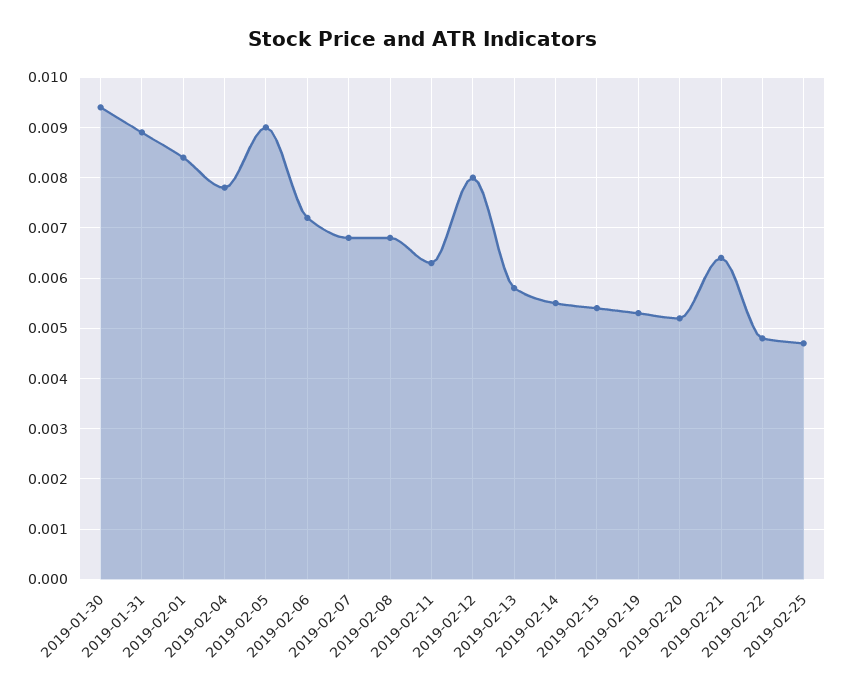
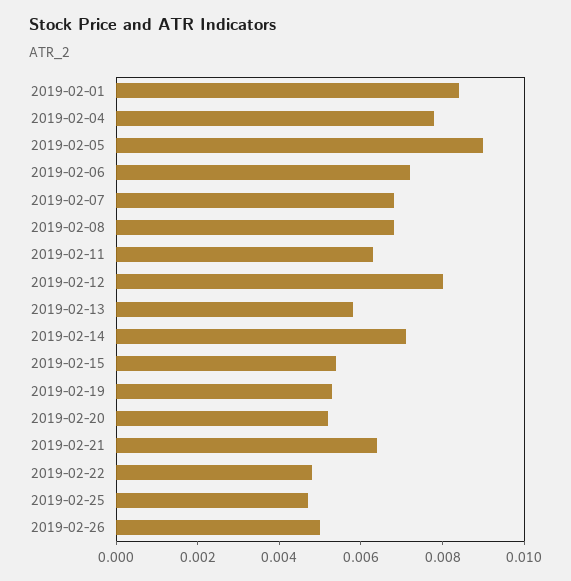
2019-01-30: 0.0095 -> none
2019-01-31: 0.009 -> none
2019-02-14: 0.0055 -> 0.007
2019-02-26: none -> 0.005

